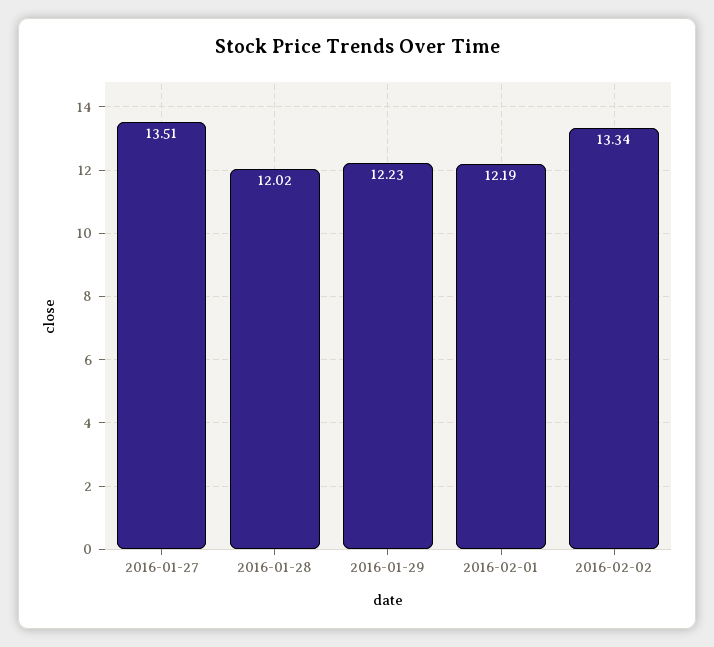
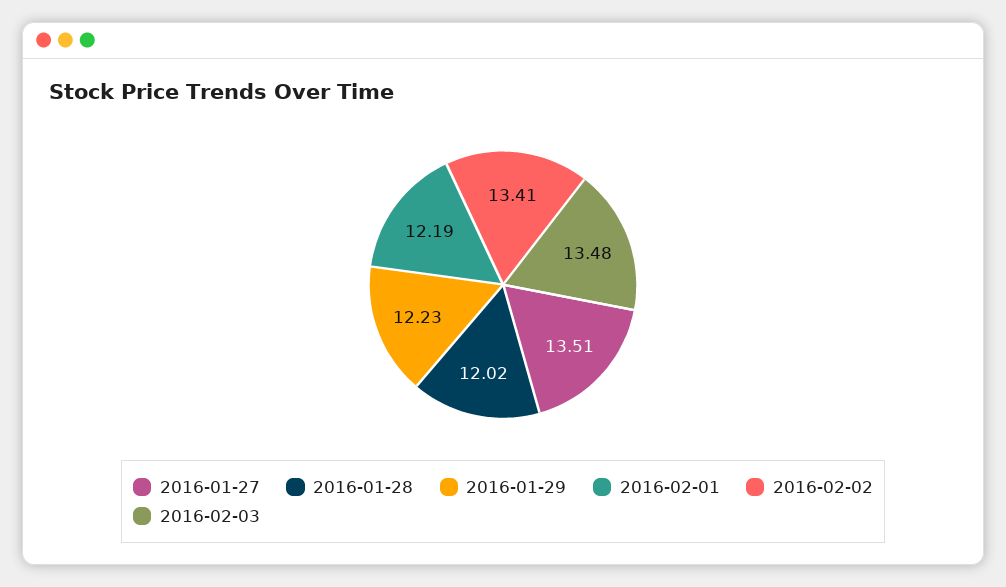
2016-02-02: 13.34 -> 13.41
2016-02-03: none -> 13.48

